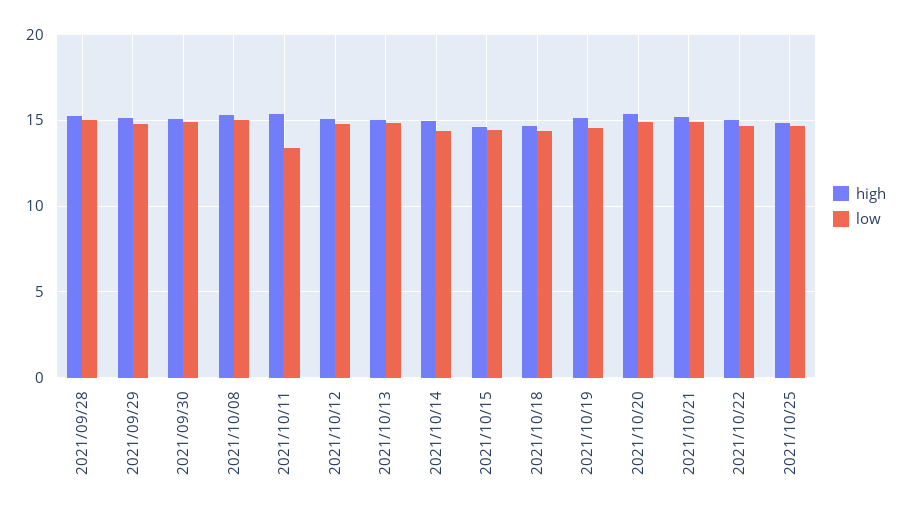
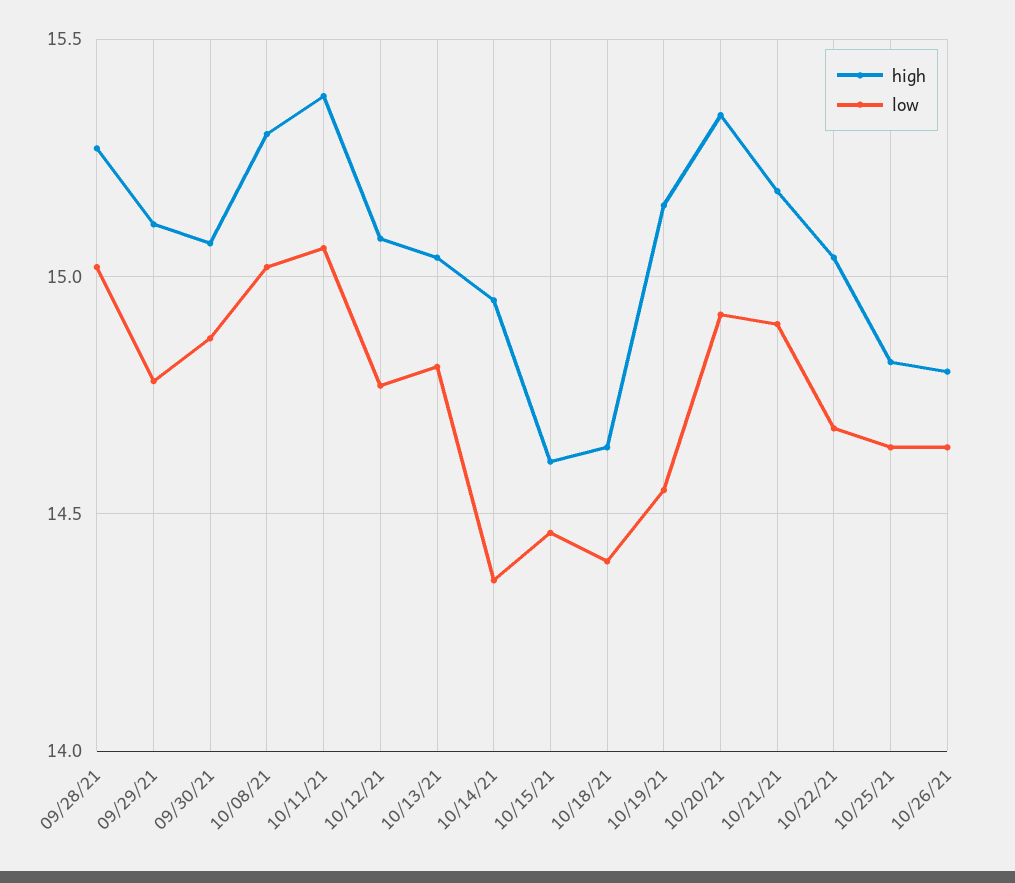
low, 2021/10/11: 13.5 -> 15.05
high, 10/26/21: none -> 14.8
low, 10/26/21: none -> 14.65

